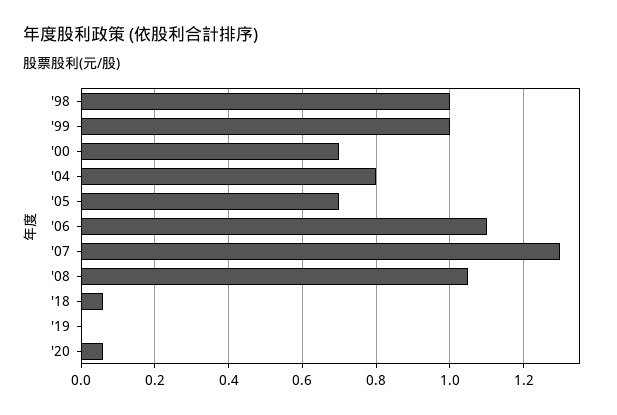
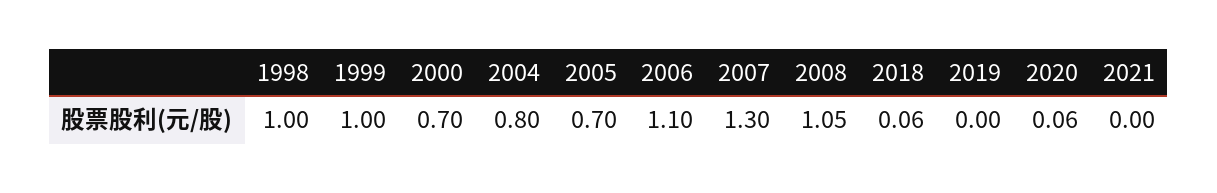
2021: none -> 0

